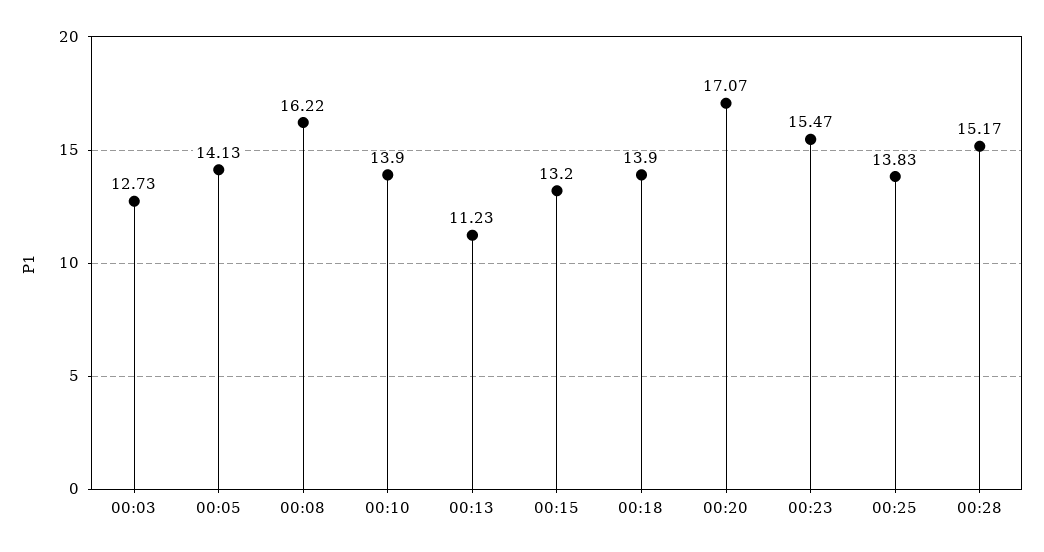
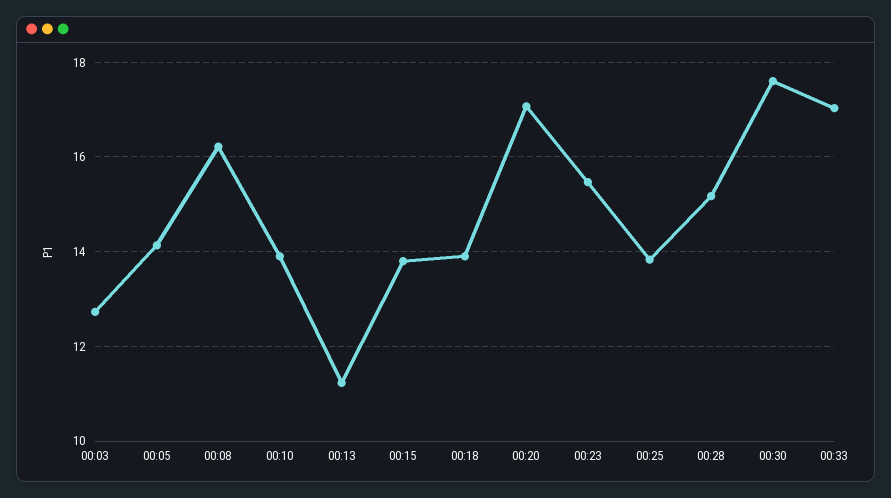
00:15: 13.2 -> 13.8
00:30: none -> 17.6
00:33: none -> 17

